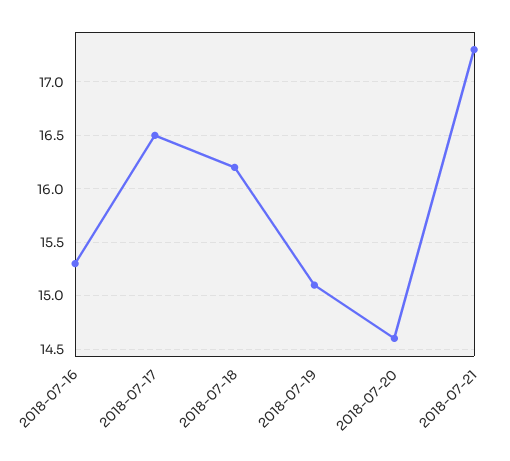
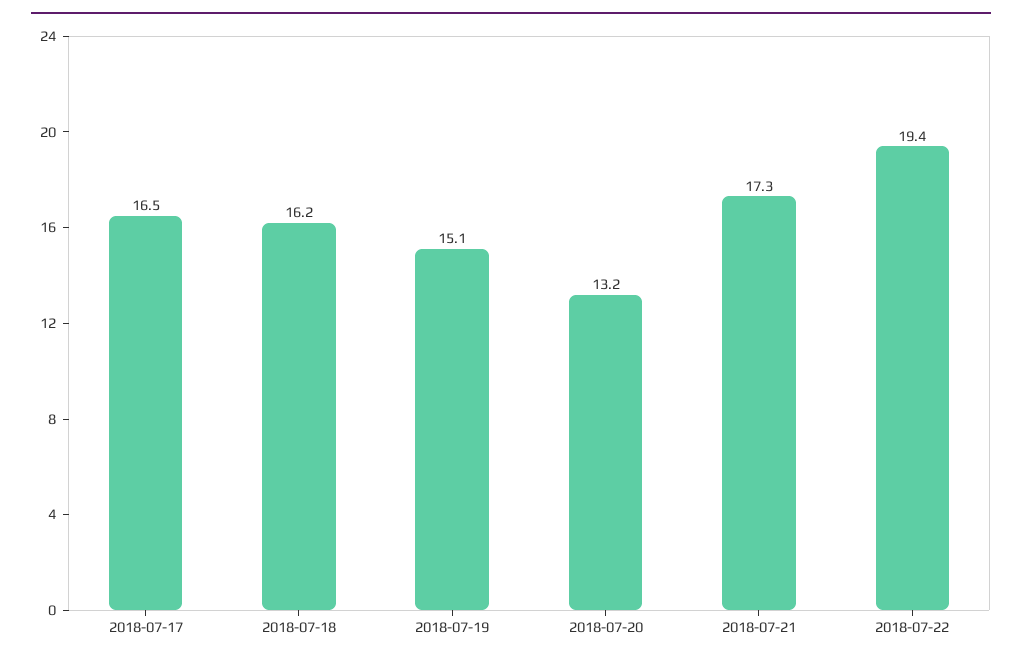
2018-07-16: 15.3 -> none
2018-07-20: 14.6 -> 13.2
2018-07-22: none -> 19.4

